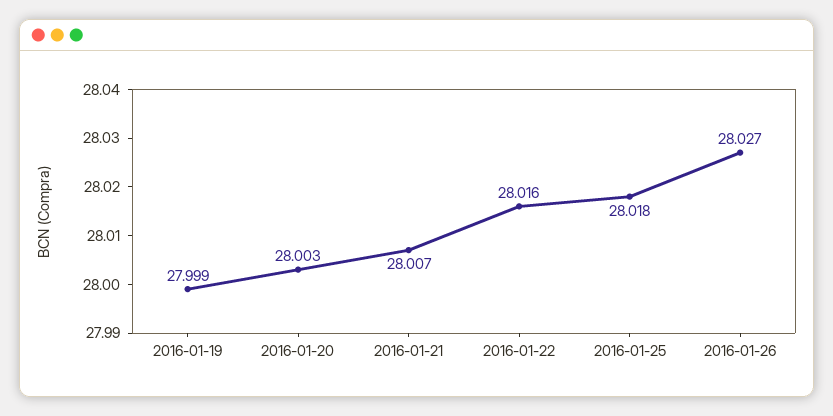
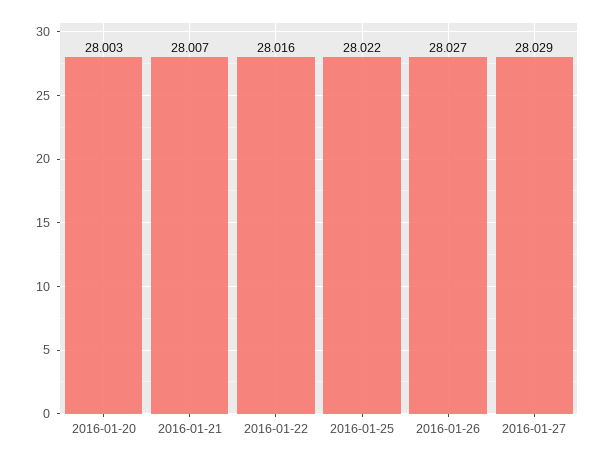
2016-01-19: 27.999 -> none
2016-01-25: 28.018 -> 28.022
2016-01-27: none -> 28.029

